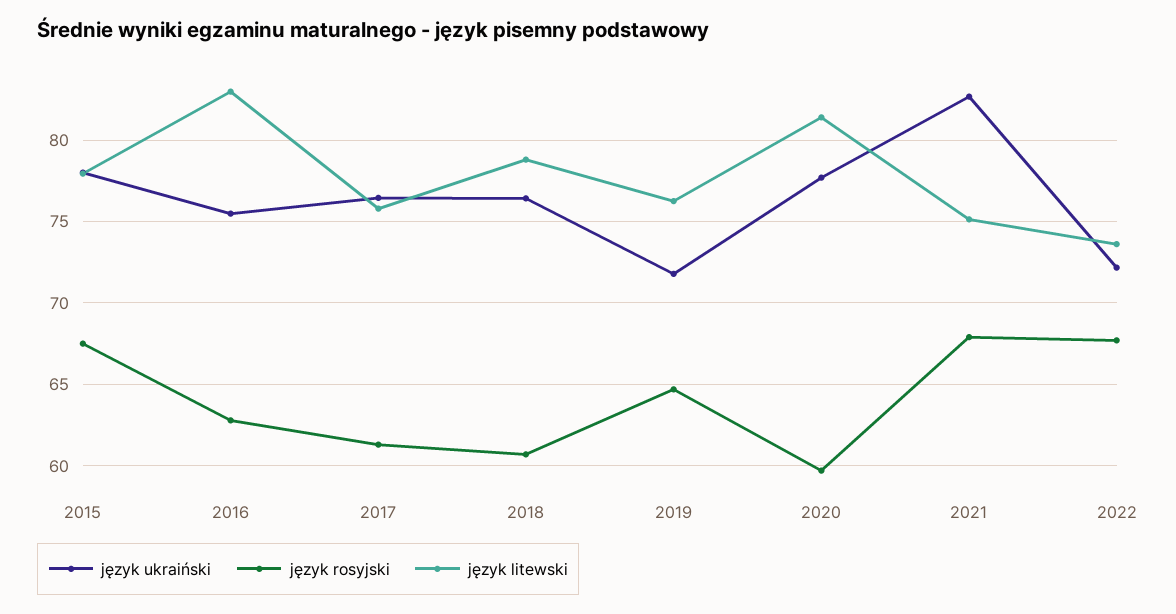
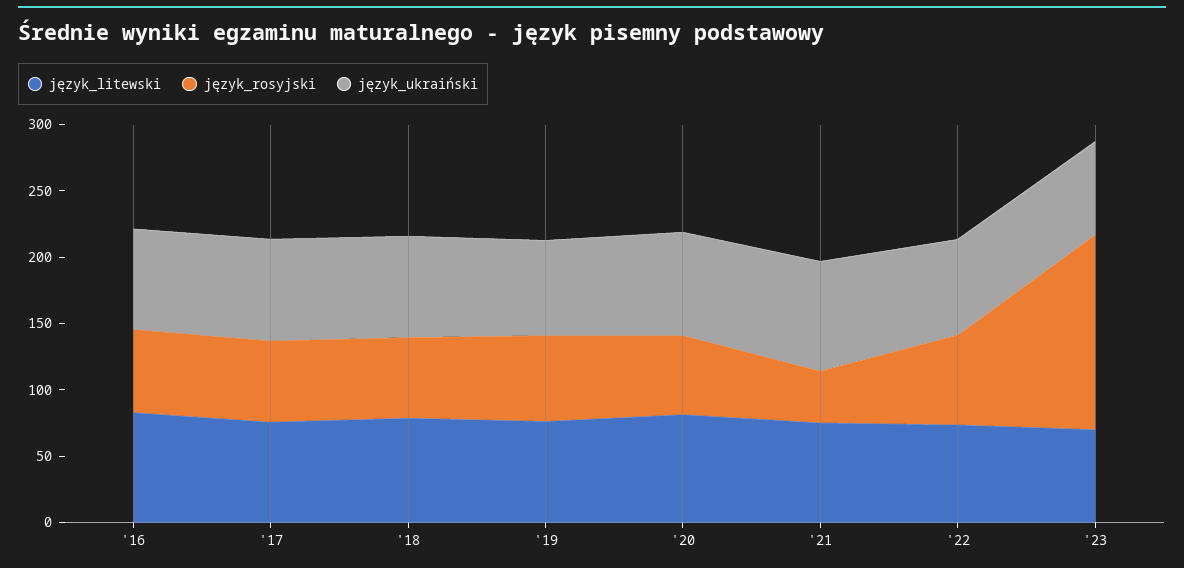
język ukraiński, 2015: 78 -> none
język rosyjski, 2015: 67.5 -> none
język litewski, 2015: 78 -> none
język rosyjski, 2021: 68 -> 40
język litewski, '23: none -> 70
język rosyjski, '23: none -> 150
język ukraiński, '23: none -> 70

